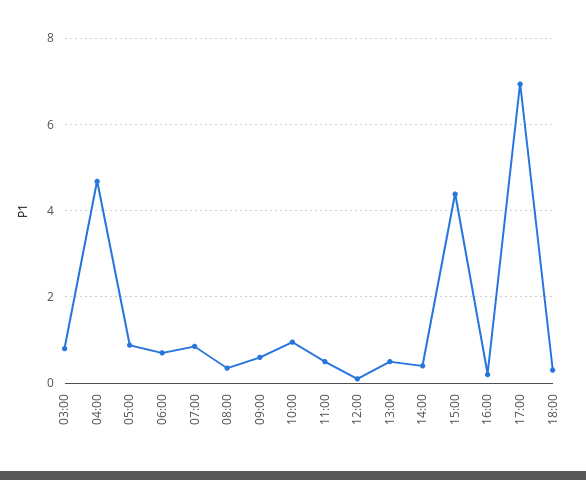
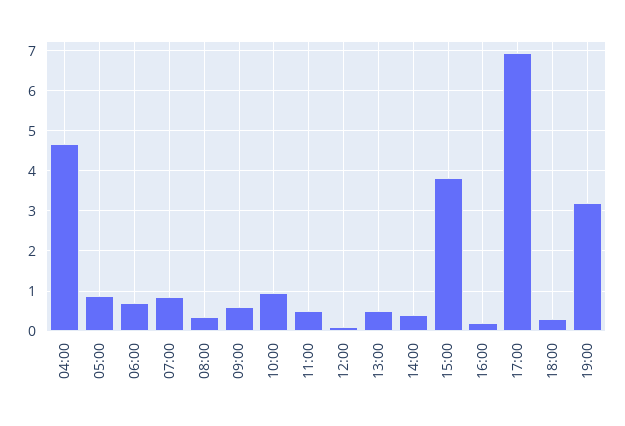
03:00: 0.8 -> none
15:00: 4.4 -> 3.8
19:00: none -> 3.2

